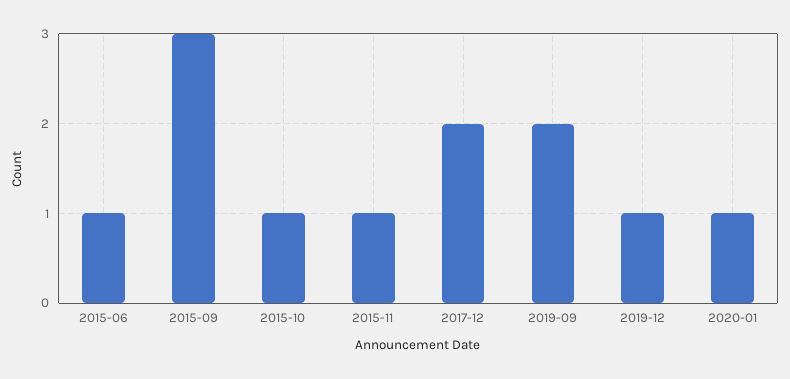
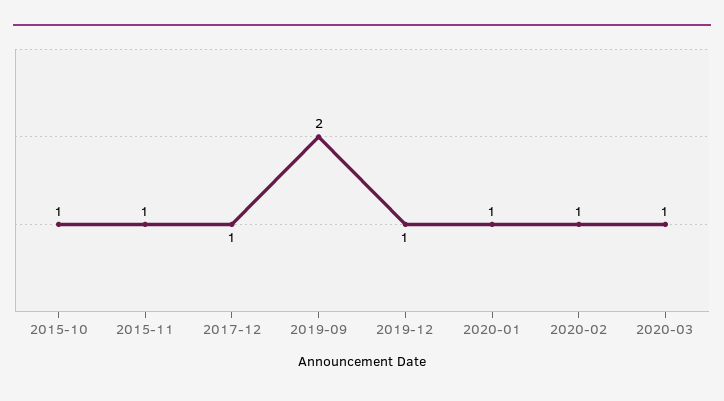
2015-06: 1 -> none
2015-09: 3 -> none
2017-12: 2 -> 1
2020-02: none -> 1
2020-03: none -> 1

